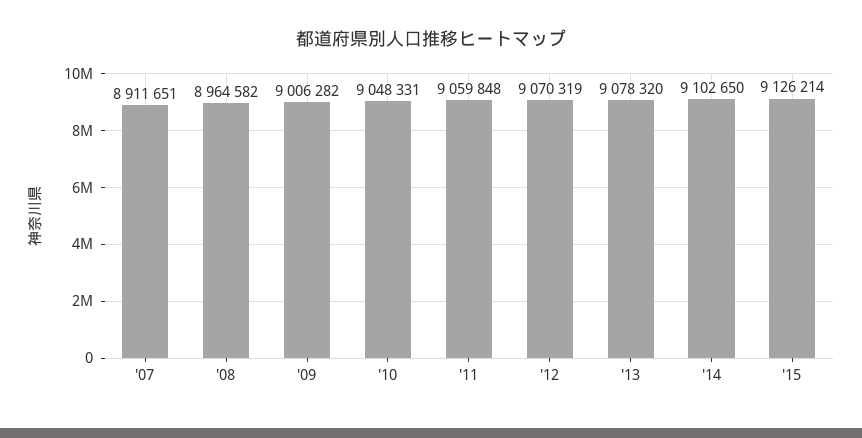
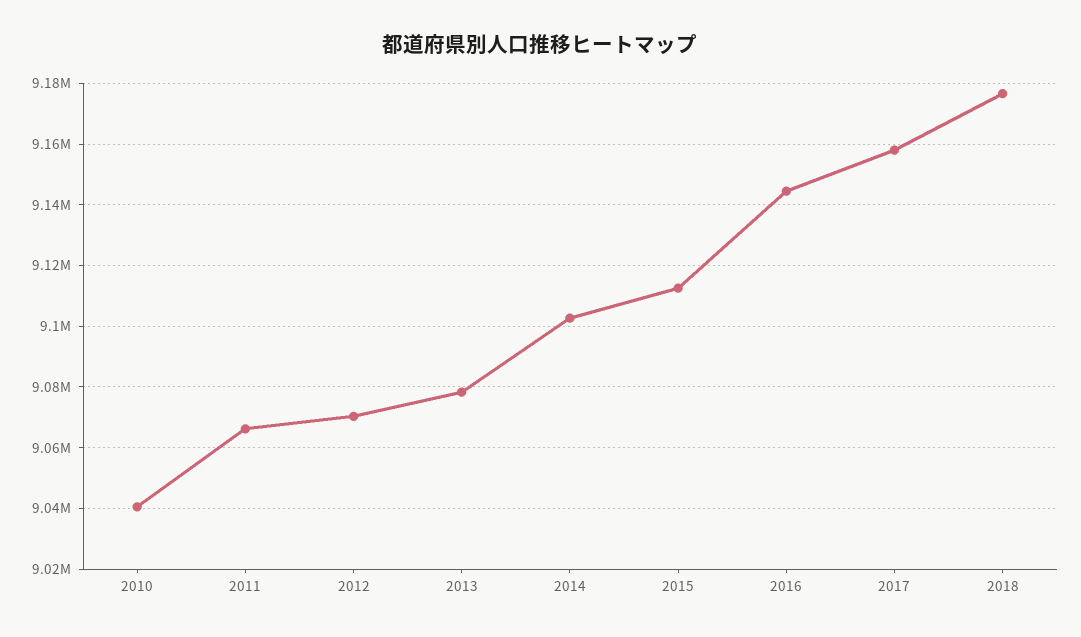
'07: 8911651 -> none
'08: 8964582 -> none
'09: 9006282 -> none
'10: 9048331 -> 9040000
'11: 9059848 -> 9066000
'15: 9126214 -> 9112000
2016: none -> 9144000
2017: none -> 9158000
2018: none -> 9176000

